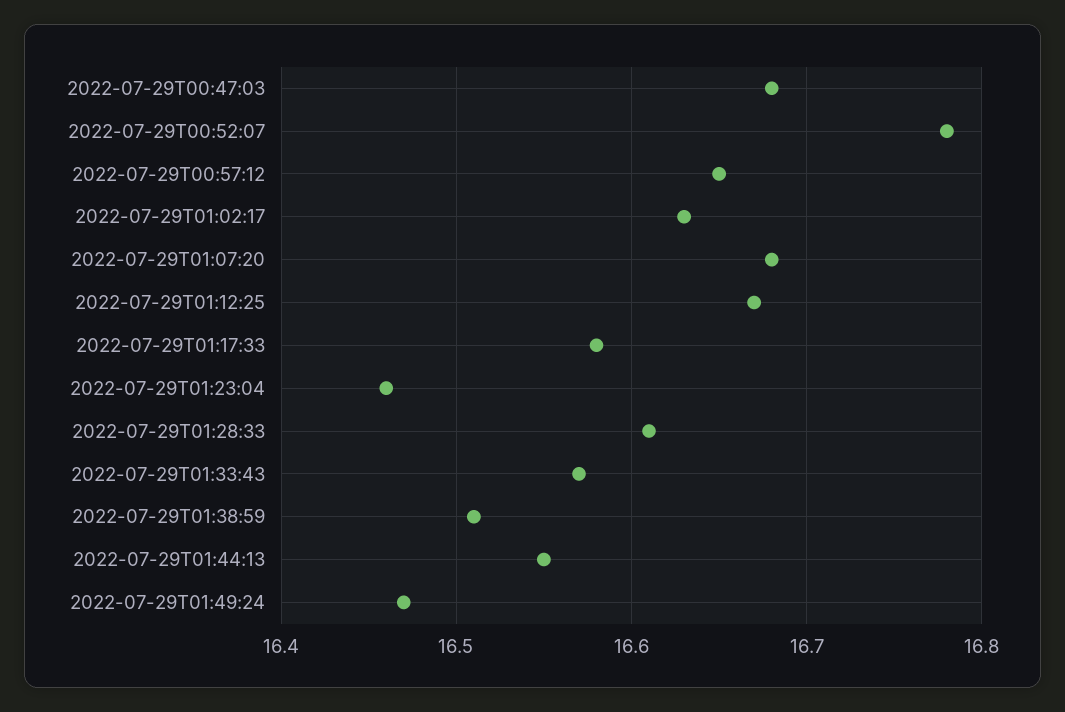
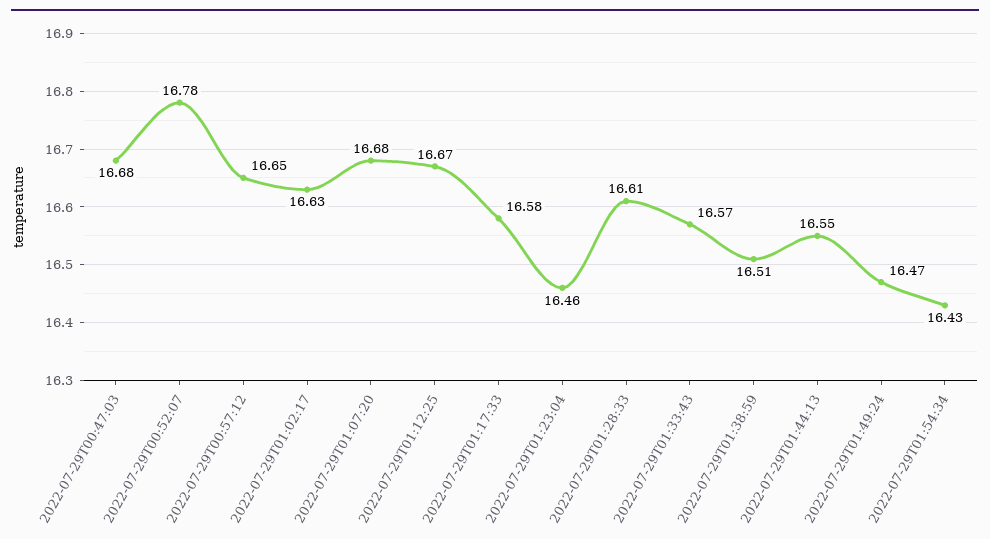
2022-07-29T01:54:34: none -> 16.43

